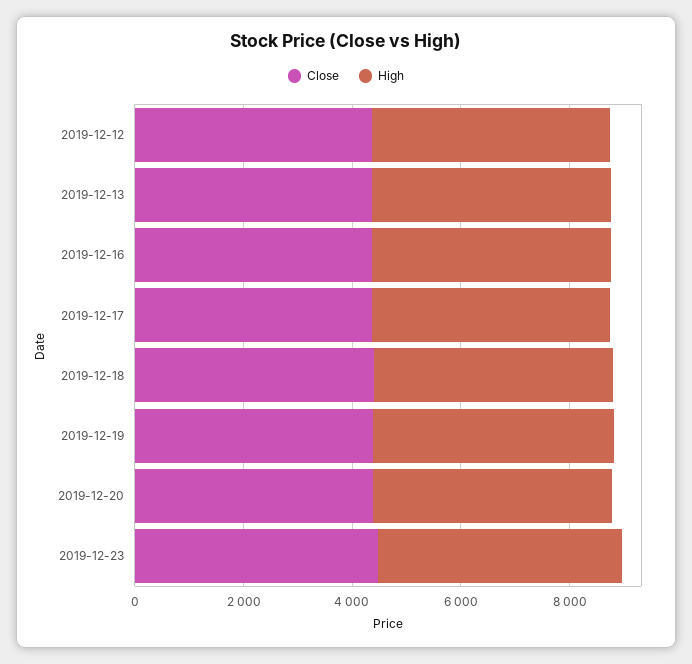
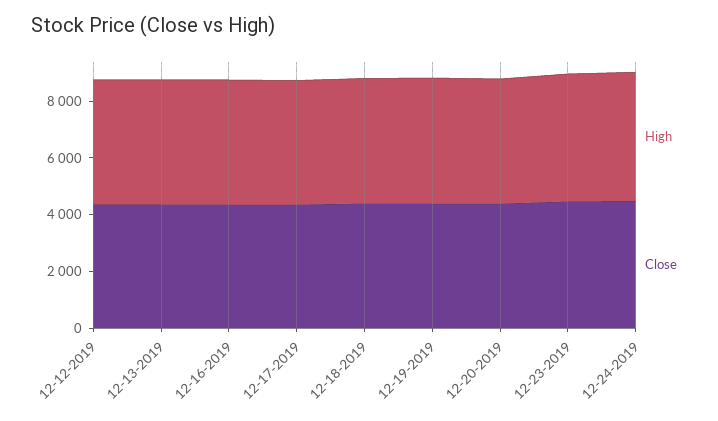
High, 12-24-2019: none -> 4500
Close, 12-24-2019: none -> 4500

